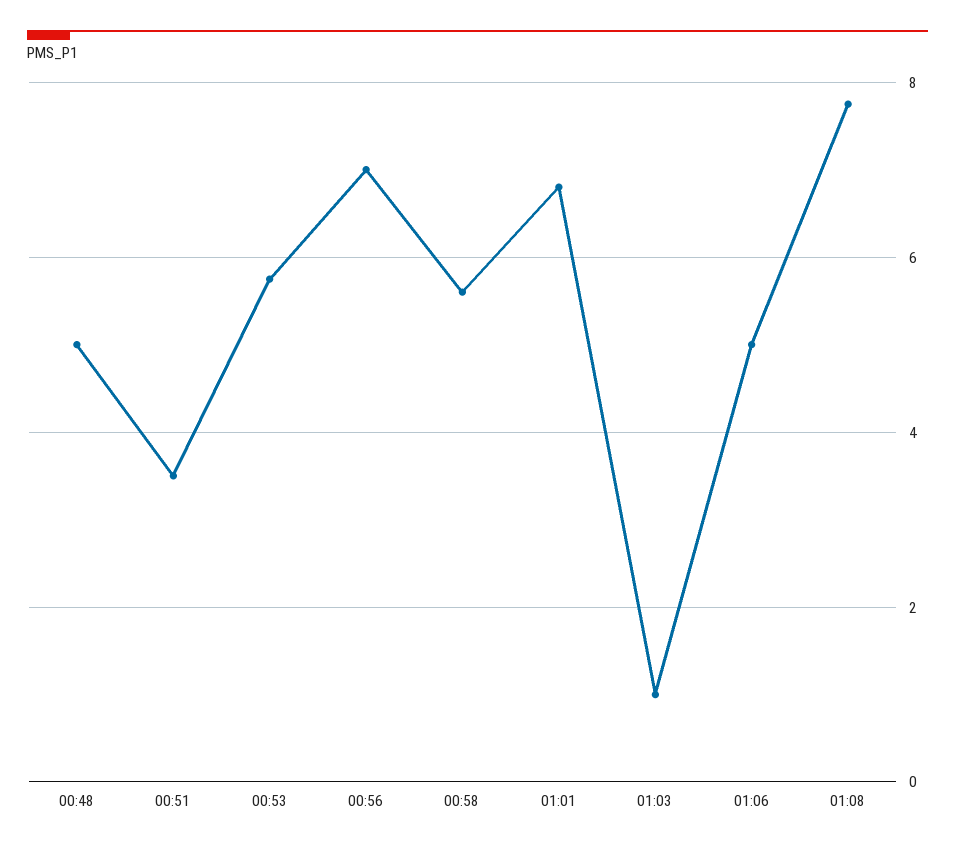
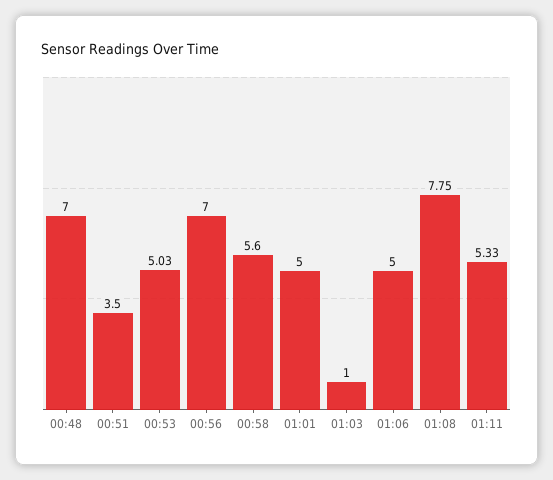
00:48: 5 -> 7
00:53: 5.8 -> 5.03
01:01: 6.8 -> 5
01:11: none -> 5.33

